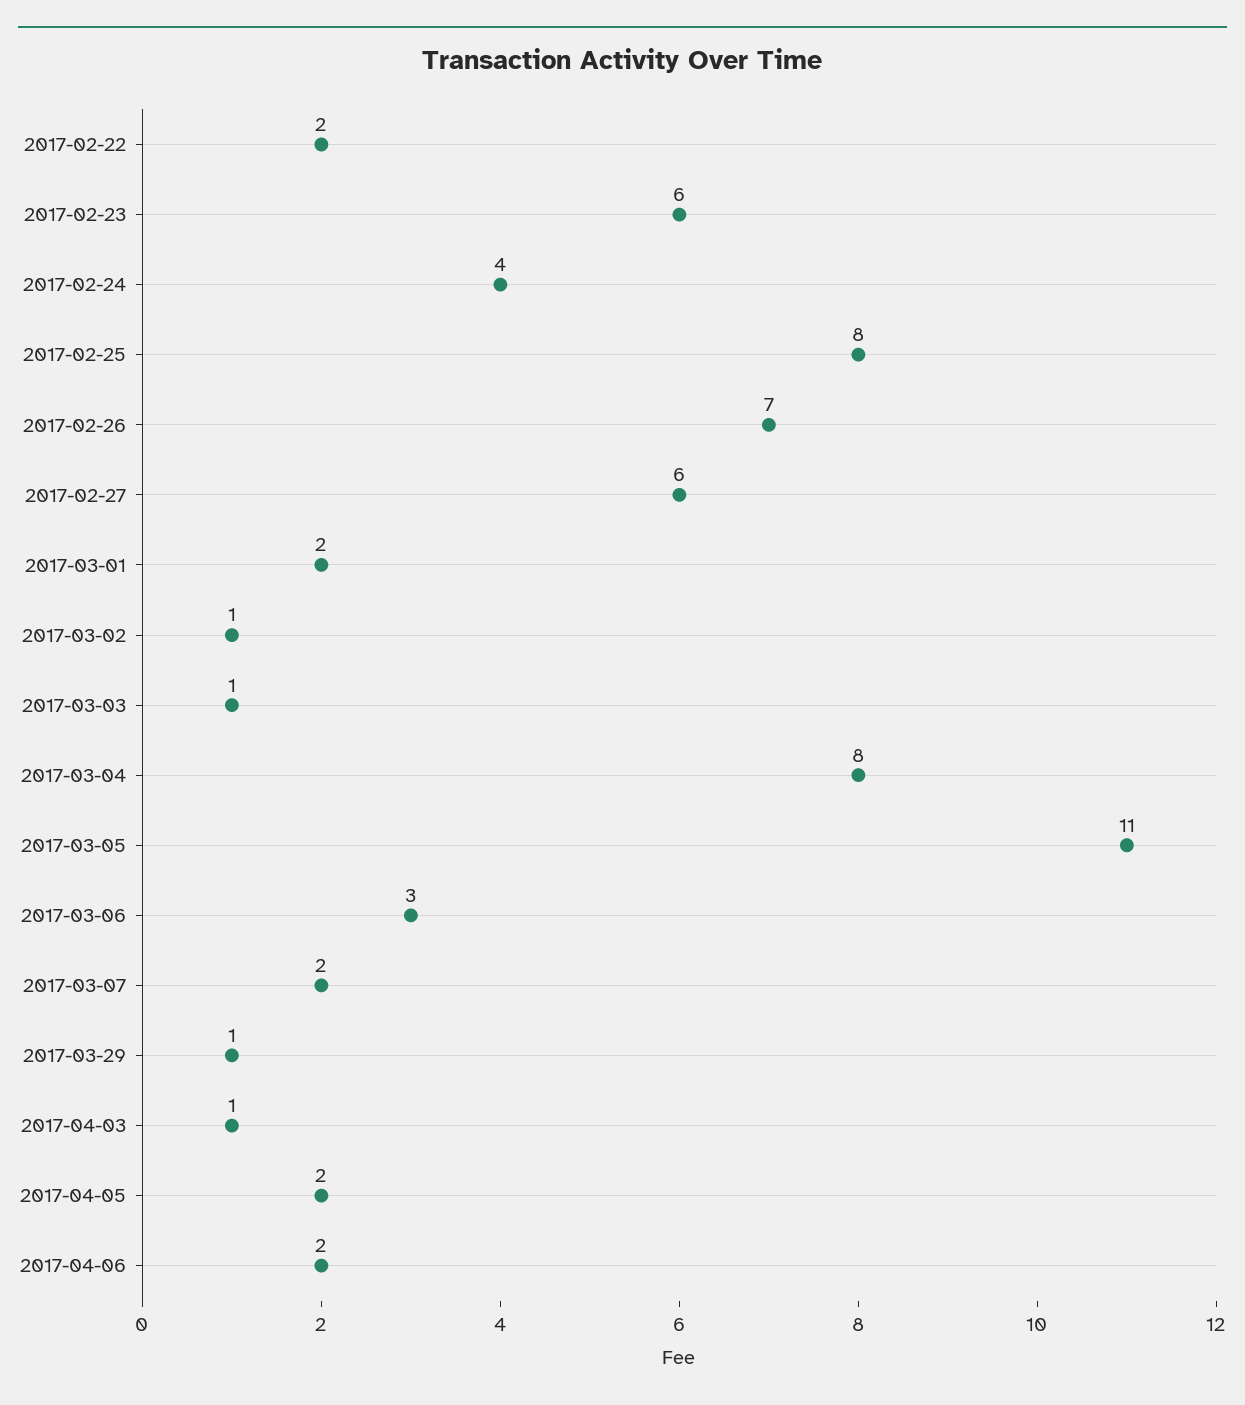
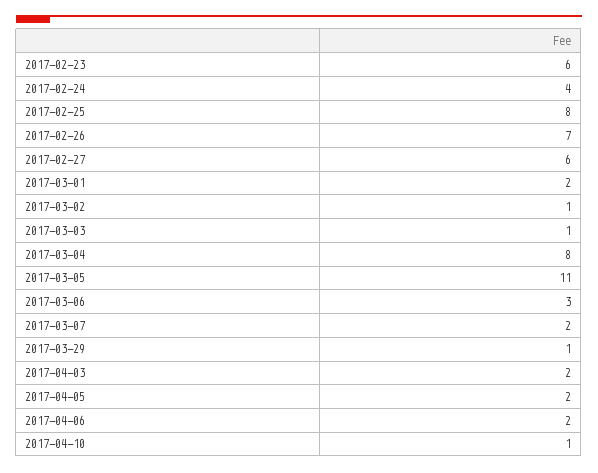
2017-02-22: 2 -> none
2017-04-03: 1 -> 2
2017-04-10: none -> 1

